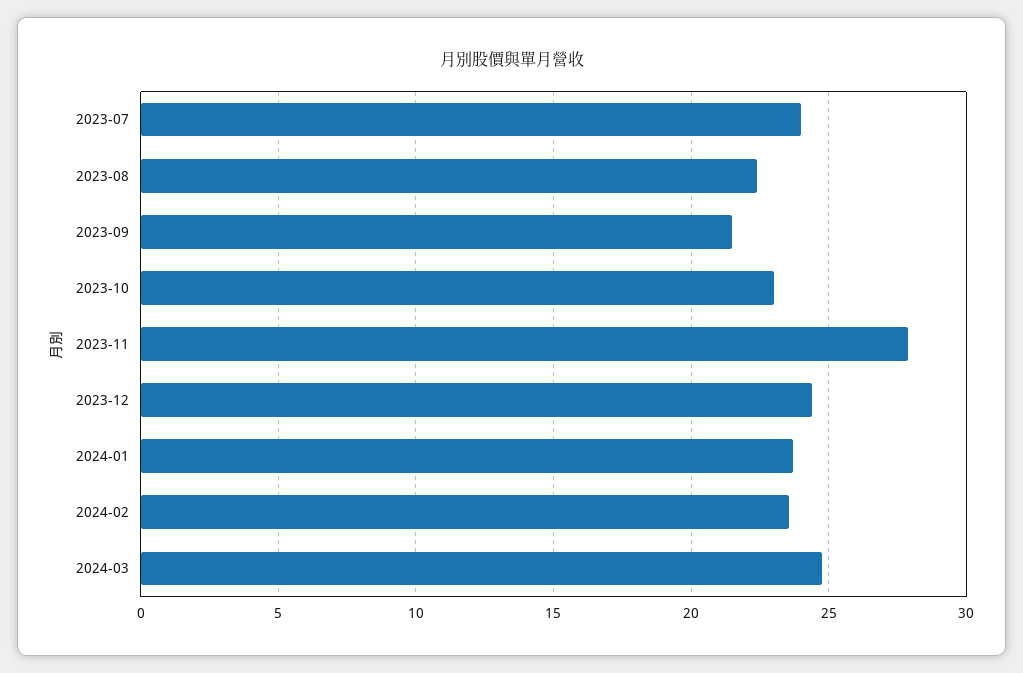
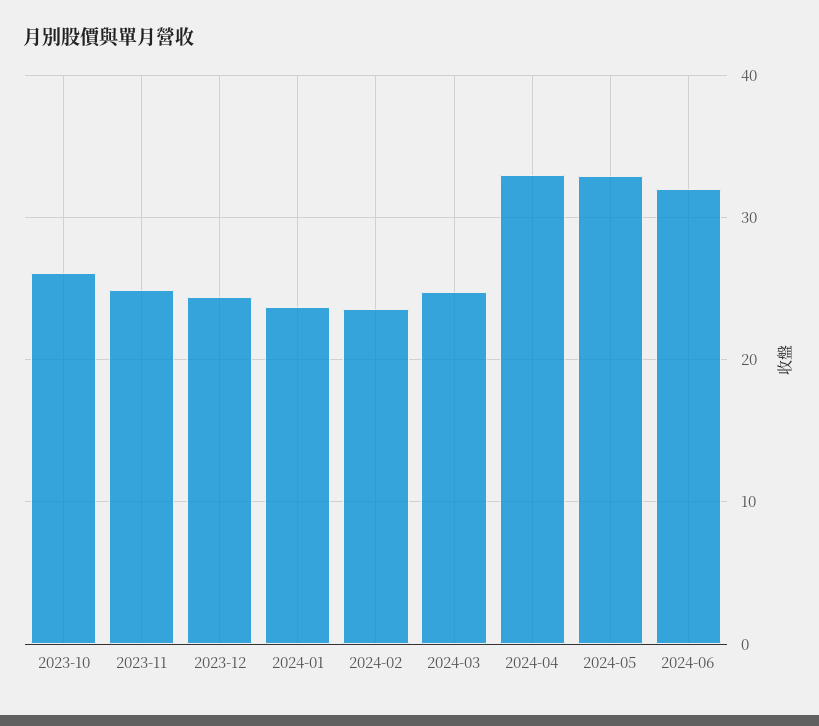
2023-07: 24 -> none
2023-08: 22.5 -> none
2023-09: 21.5 -> none
2023-10: 23 -> 26
2023-11: 28 -> 25
2024-04: none -> 33
2024-05: none -> 33
2024-06: none -> 32

